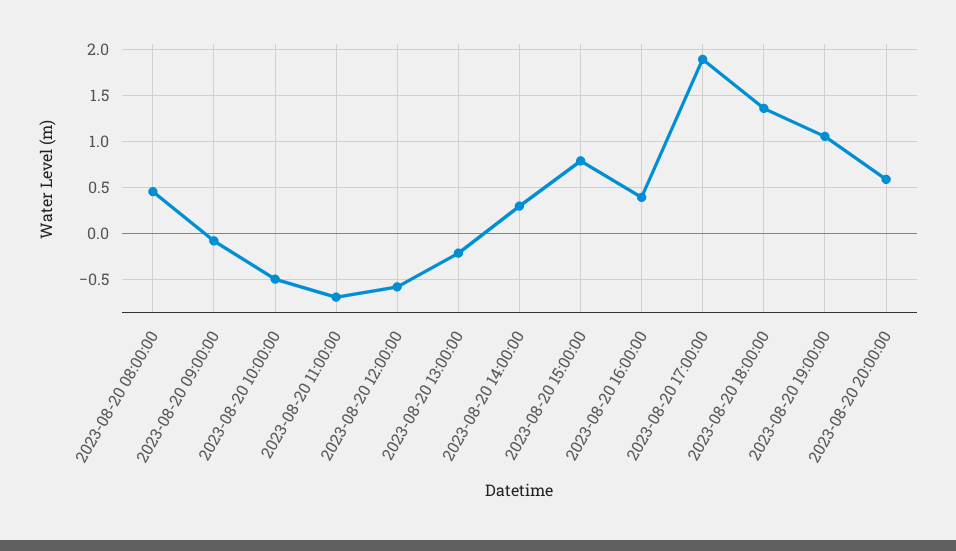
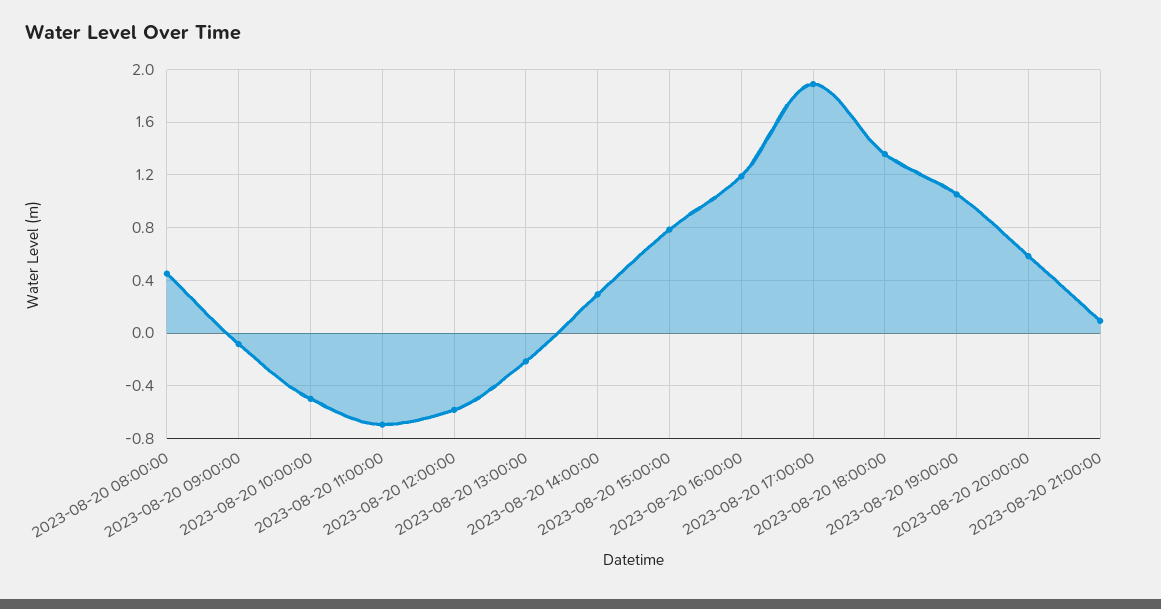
2023-08-20 16:00:00: 0.4 -> 1.2
2023-08-20 21:00:00: none -> 0.1

